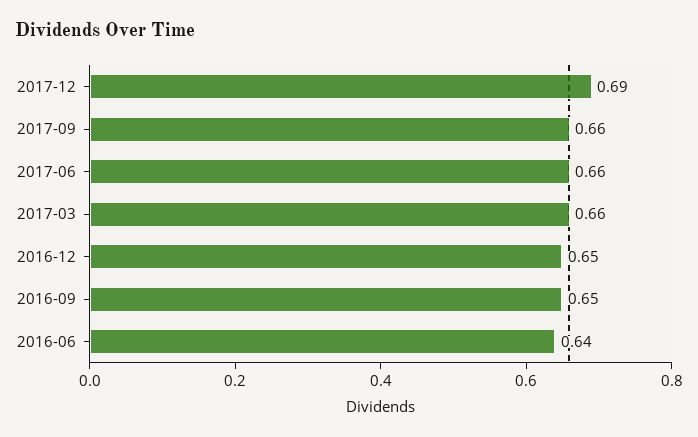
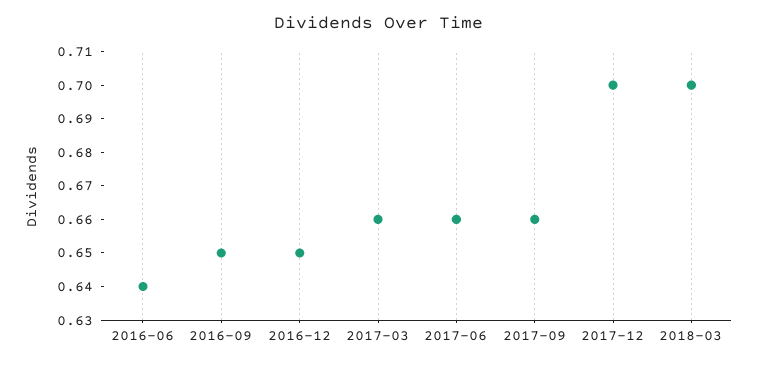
2017-12: 0.69 -> 0.7
2018-03: none -> 0.7

